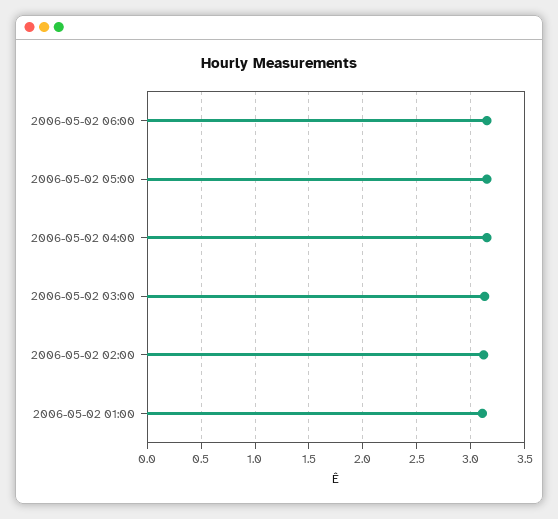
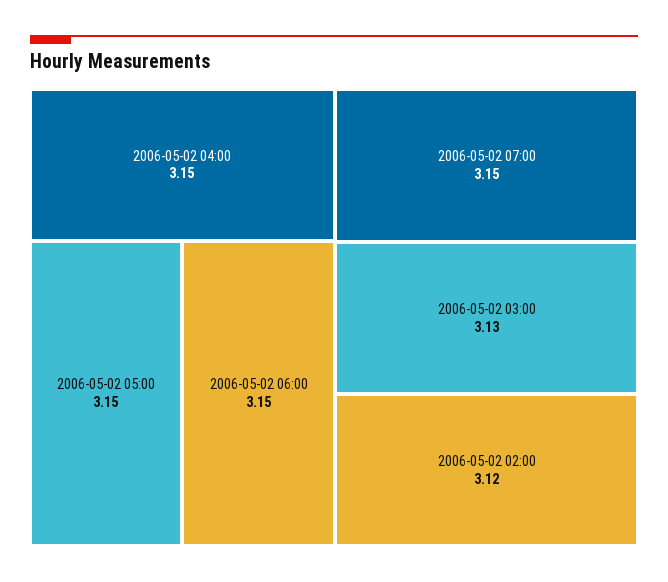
2006-05-02 01:00: 3.1 -> none
2006-05-02 07:00: none -> 3.15

